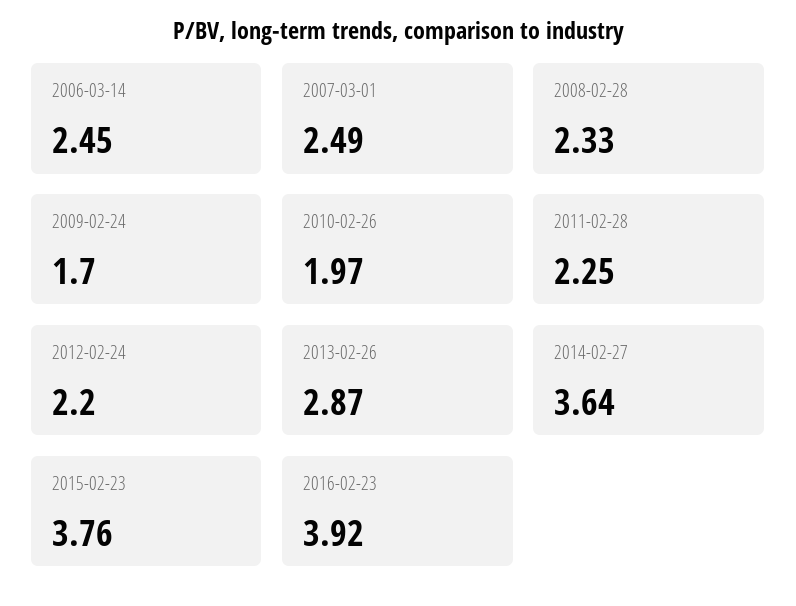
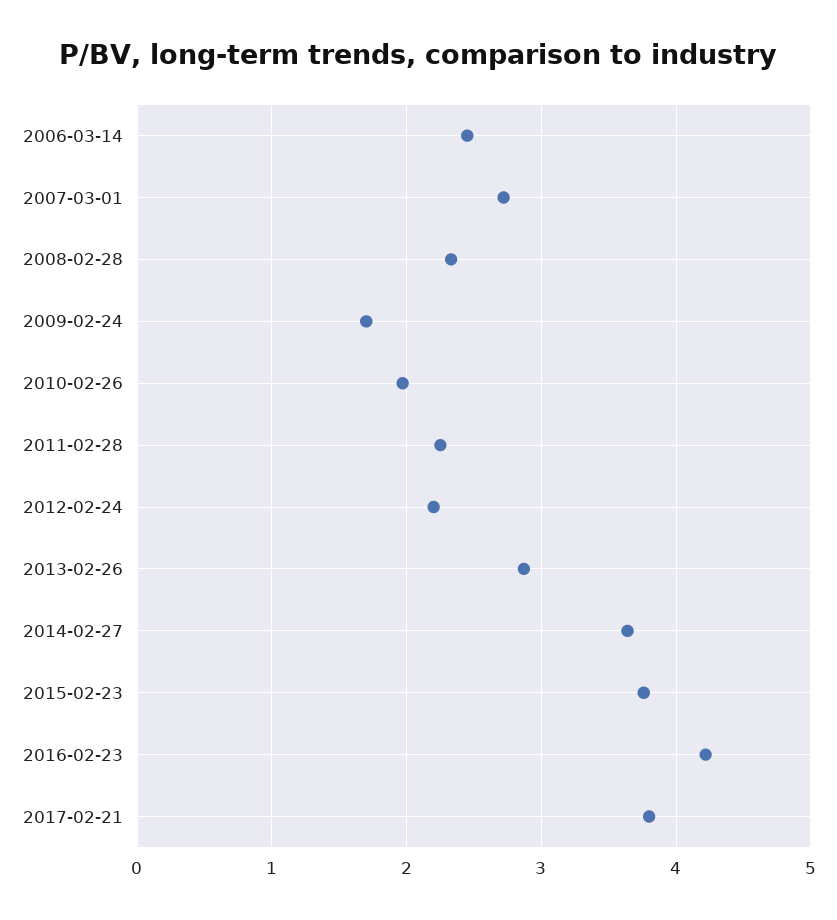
2007-03-01: 2.49 -> 2.7
2016-02-23: 3.92 -> 4.2
2017-02-21: none -> 3.8

